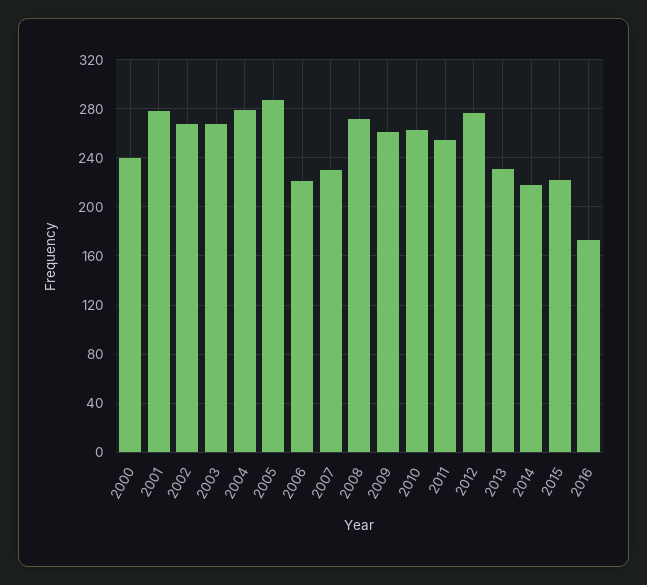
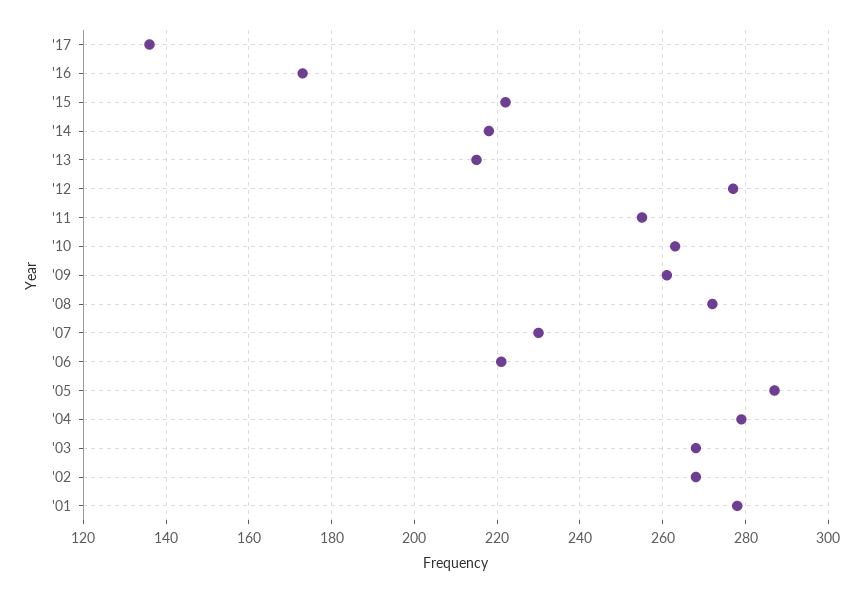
2000: 240 -> none
2013: 230 -> 215
'17: none -> 135

